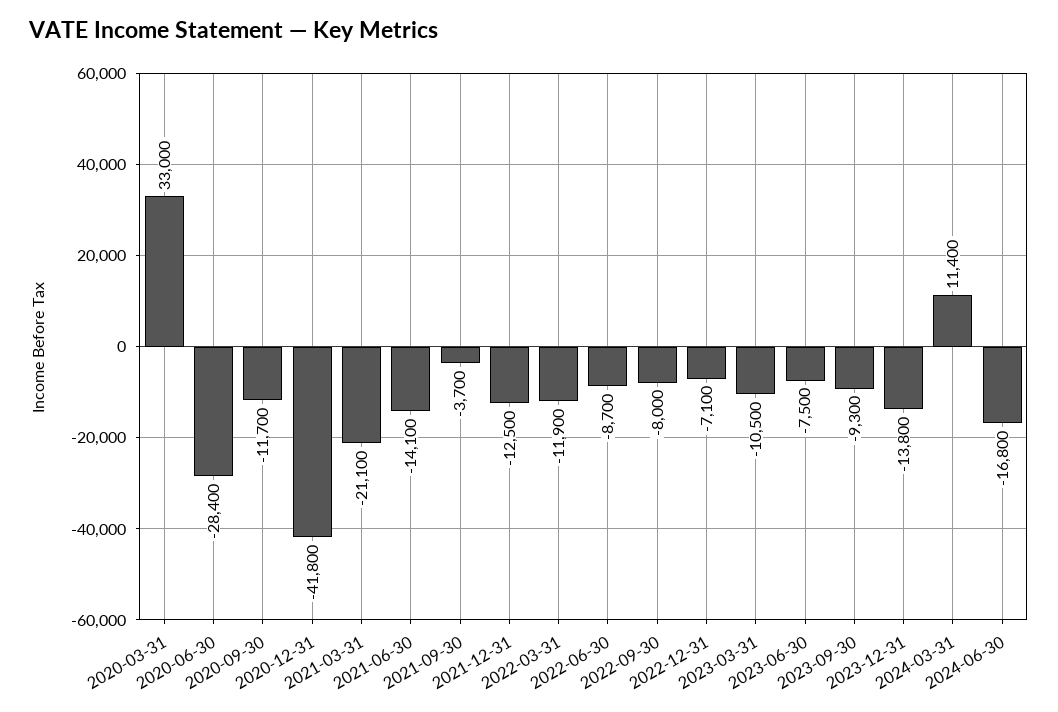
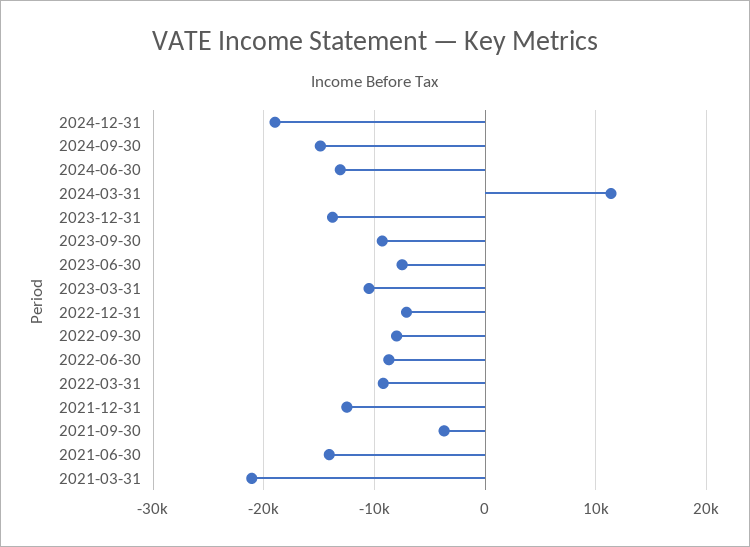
2020-03-31: 33000 -> none
2020-06-30: -28400 -> none
2020-09-30: -11700 -> none
2020-12-31: -41800 -> none
2022-03-31: -11900 -> -9000
2024-06-30: -16800 -> -13000
2024-12-31: none -> -19000
2024-09-30: none -> -15000

